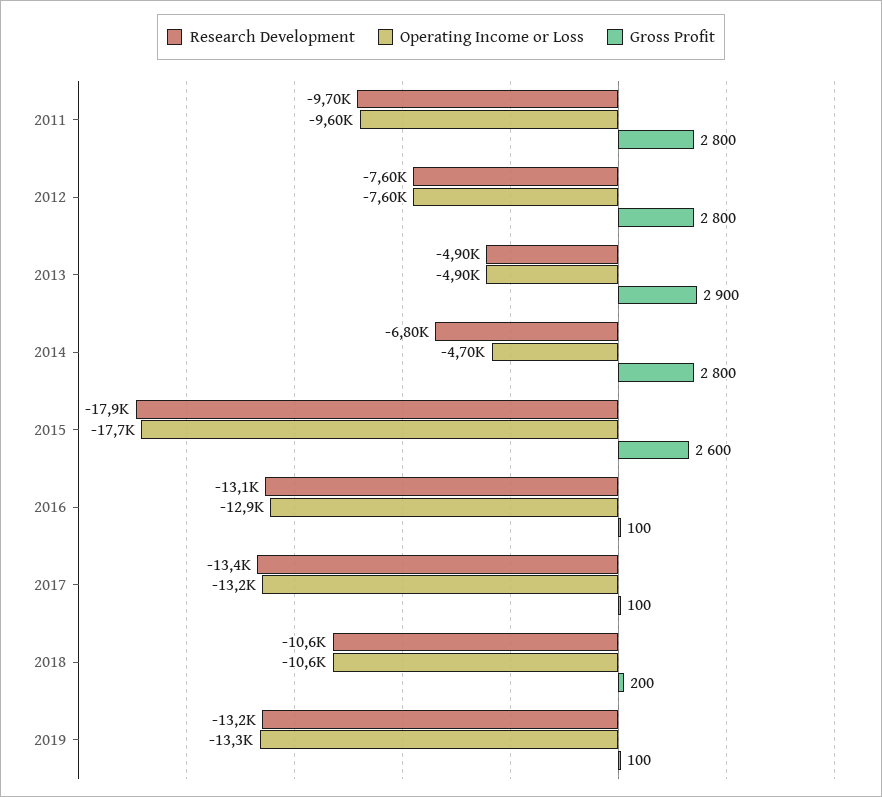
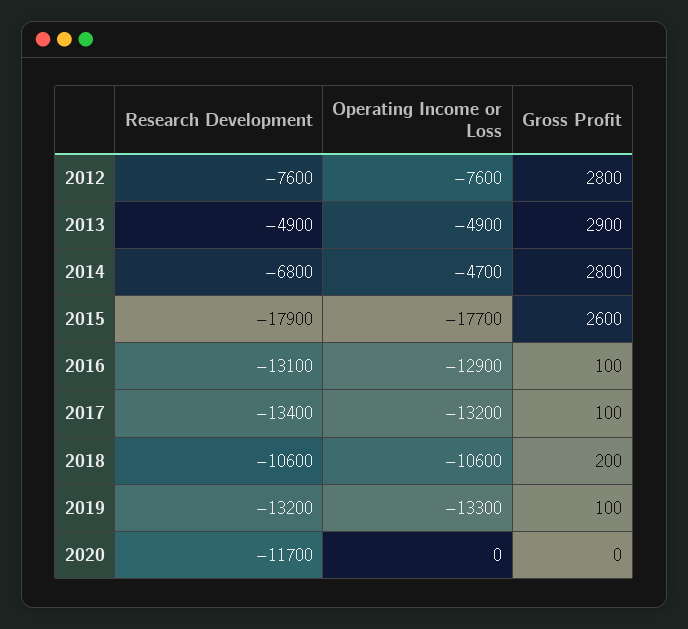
Research Development, 2011: -9700 -> none
Operating Income or Loss, 2011: -9600 -> none
Gross Profit, 2011: 2800 -> none
Research Development, 2020: none -> -11700
Operating Income or Loss, 2020: none -> 0
Gross Profit, 2020: none -> 0

